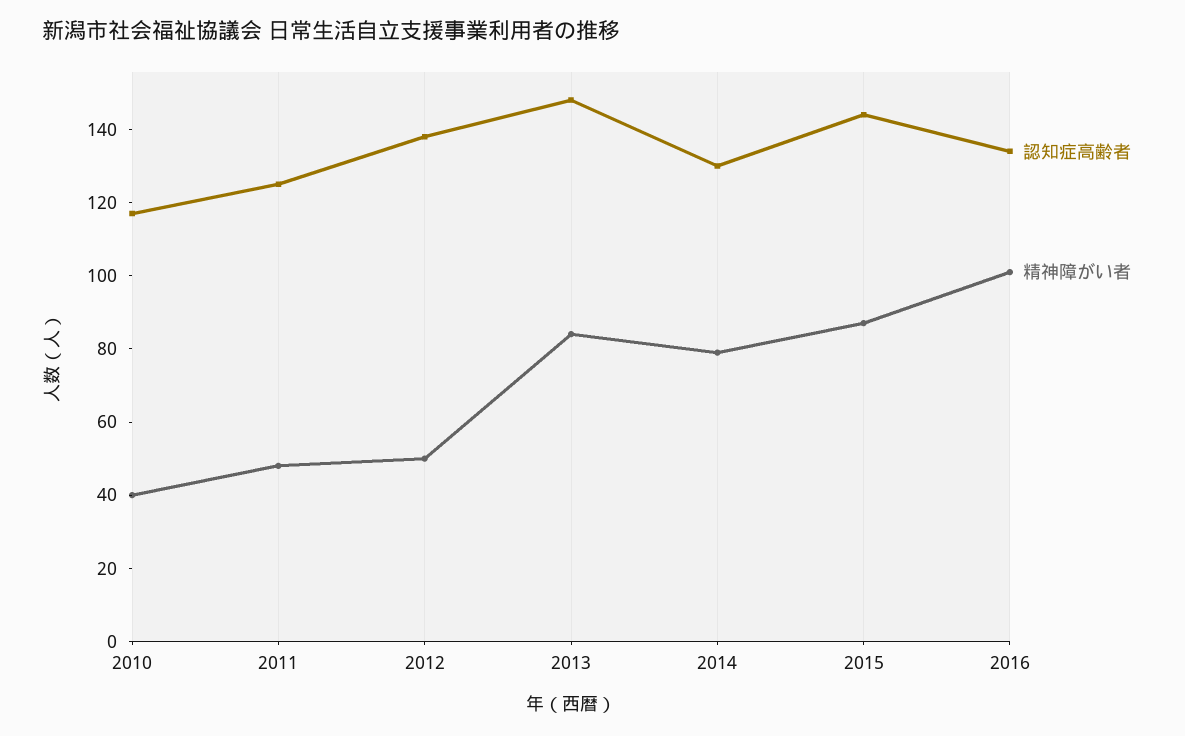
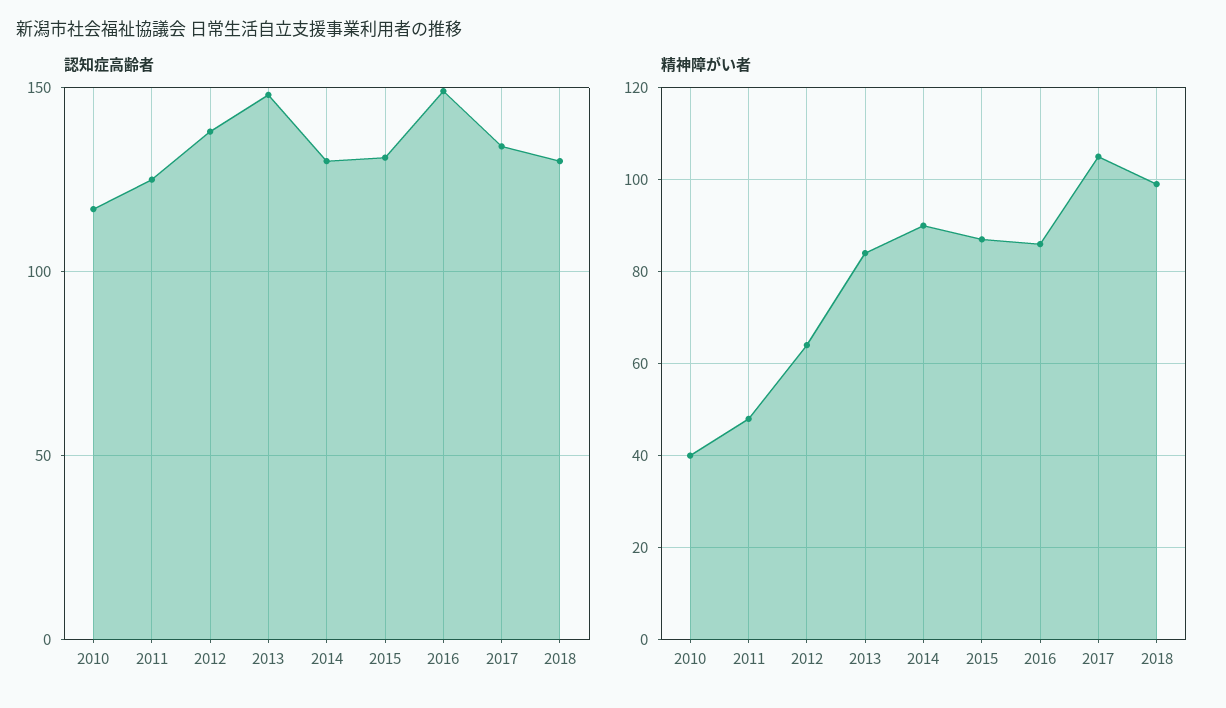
精神障がい者, 2012: 50 -> 65
精神障がい者, 2014: 80 -> 90
認知症高齢者, 2015: 145 -> 130
認知症高齢者, 2016: 135 -> 150
精神障がい者, 2016: 100 -> 85
認知症高齢者, 2017: none -> 135
認知症高齢者, 2018: none -> 130
精神障がい者, 2017: none -> 105
精神障がい者, 2018: none -> 100

